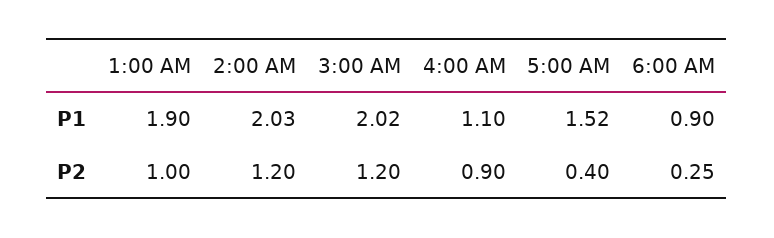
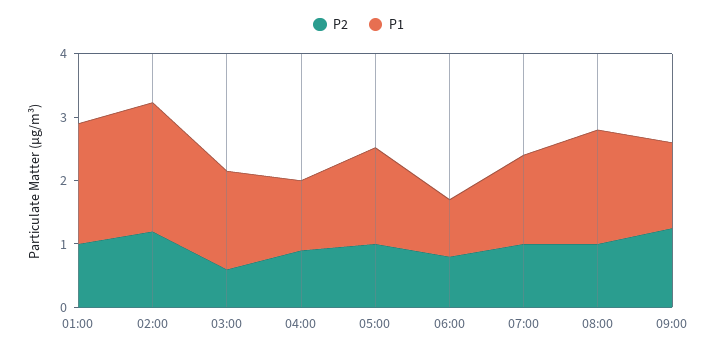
P1, 3:00 AM: 2.02 -> 1.6
P2, 3:00 AM: 1.2 -> 0.6
P2, 5:00 AM: 0.4 -> 1
P2, 6:00 AM: 0.25 -> 0.8
P2, 07:00: none -> 1
P1, 07:00: none -> 1.4
P2, 08:00: none -> 1
P1, 08:00: none -> 1.8
P2, 09:00: none -> 1.2
P1, 09:00: none -> 1.4

